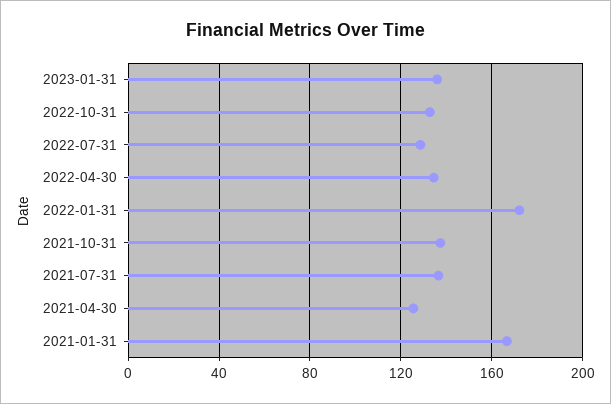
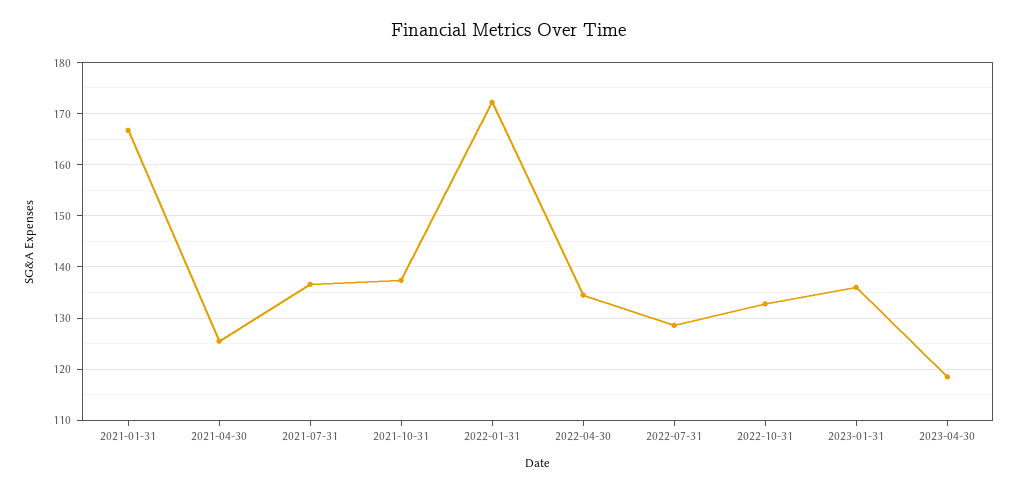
2023-04-30: none -> 118

